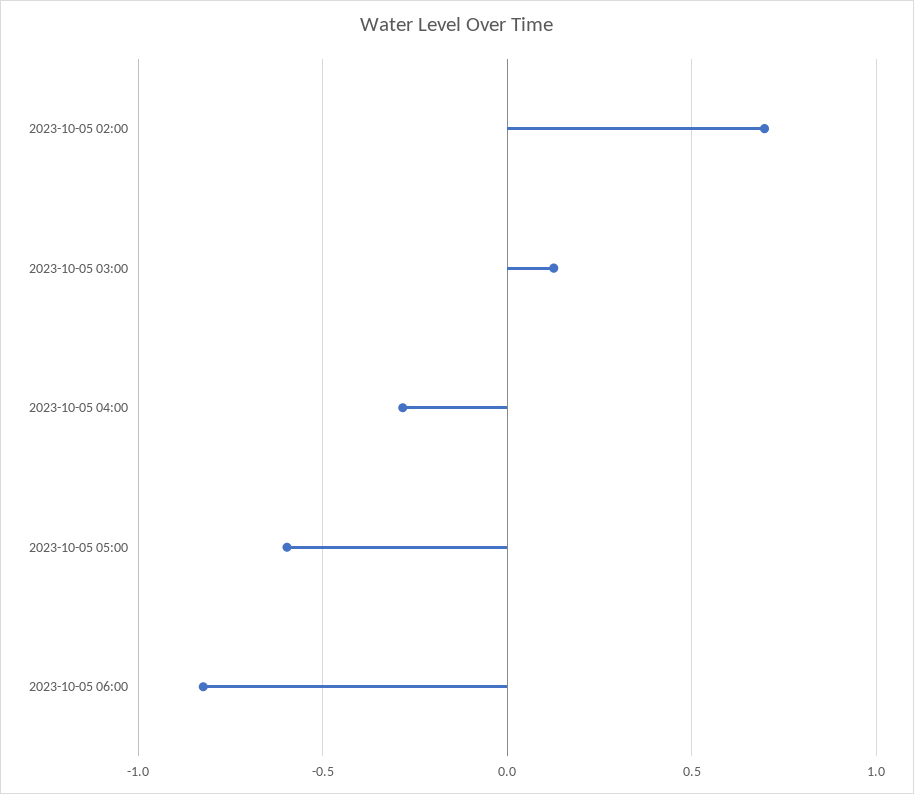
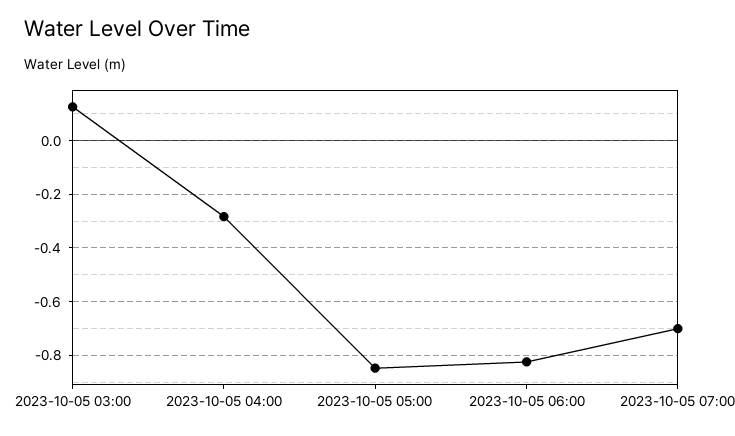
2023-10-05 02:00: 0.7 -> none
2023-10-05 05:00: -0.6 -> -0.85
2023-10-05 07:00: none -> -0.7

